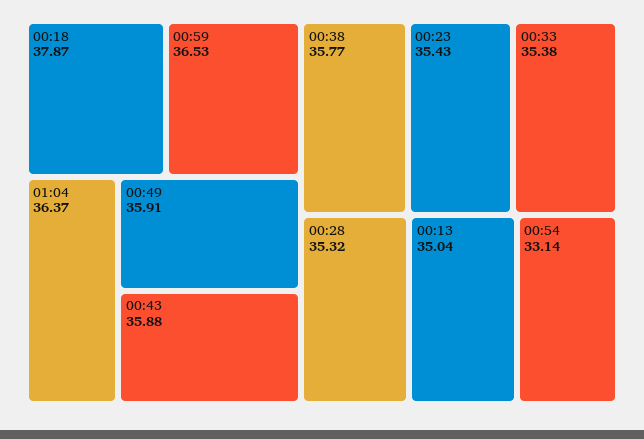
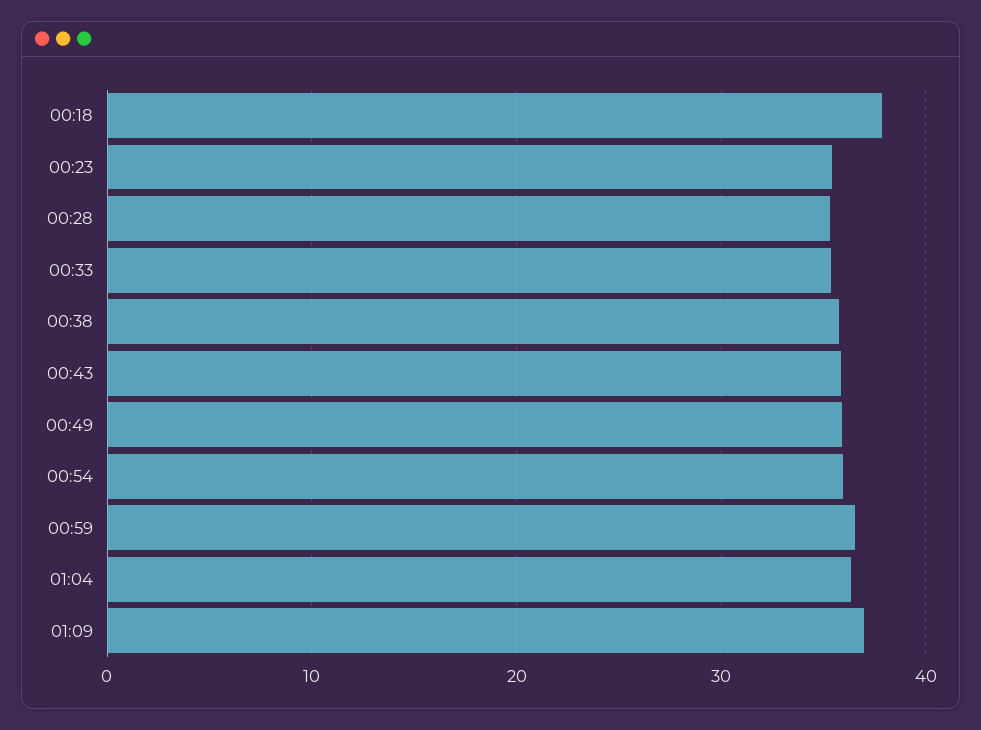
00:13: 35.04 -> none
00:54: 33.14 -> 36
01:09: none -> 37

